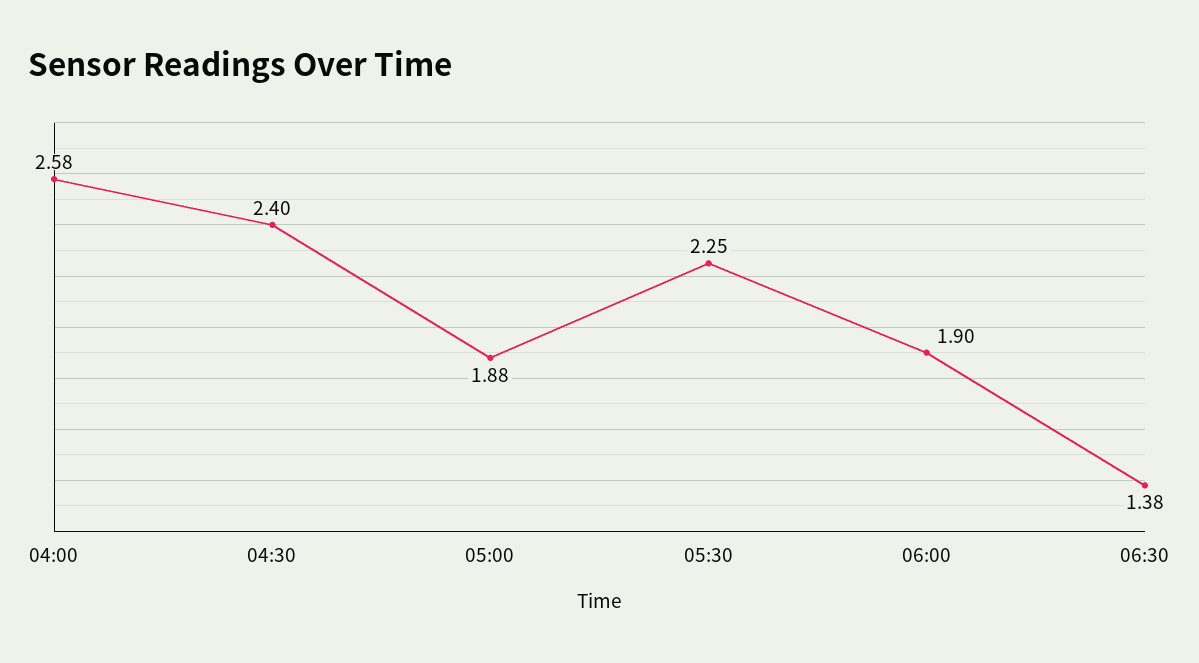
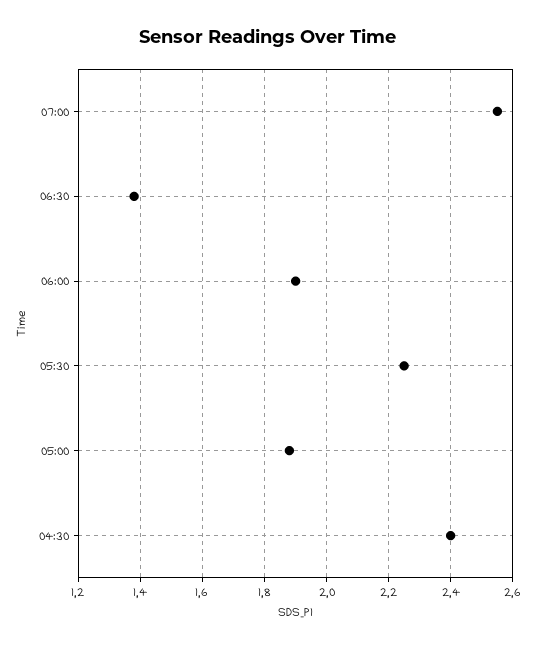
04:00: 2.58 -> none
07:00: none -> 2.55

